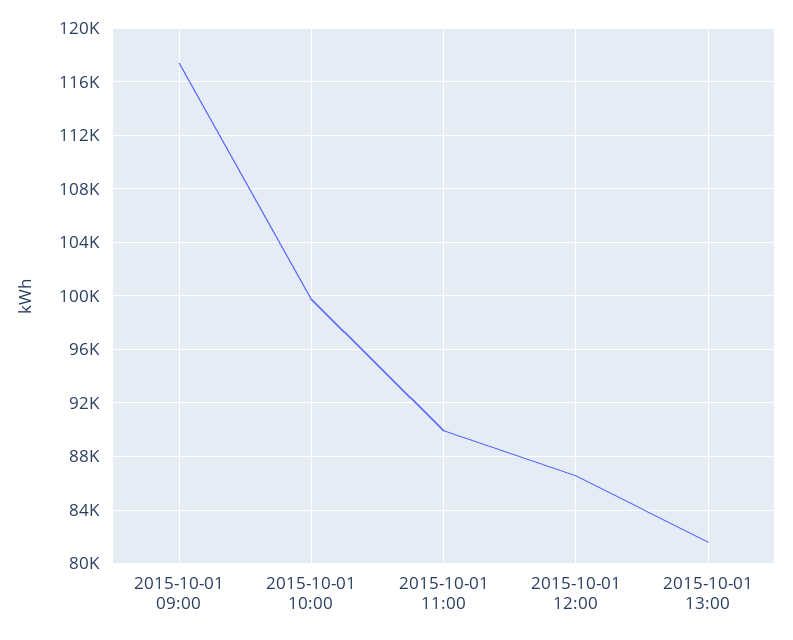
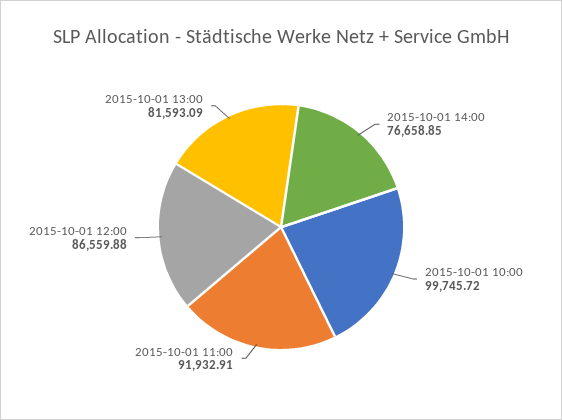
2015-10-01 09:00: 117500 -> none
2015-10-01 11:00: 90000 -> 91932.91
2015-10-01 14:00: none -> 76658.85

